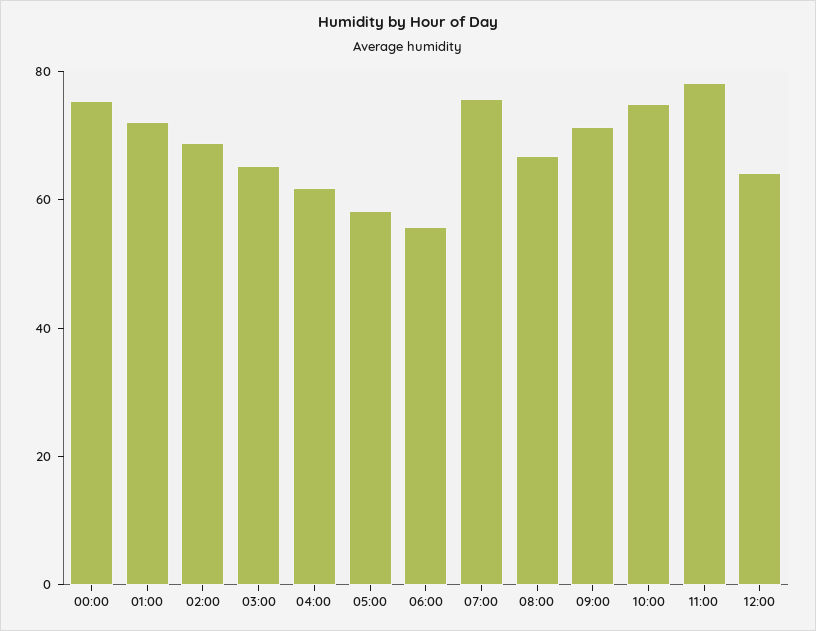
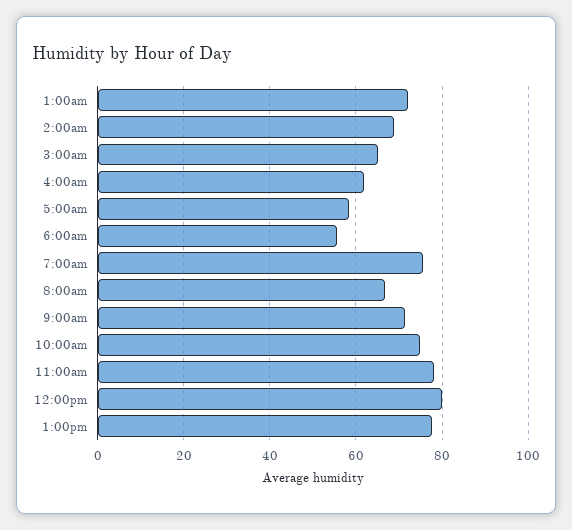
00:00: 75 -> none
12:00: 65 -> 80
1:00pm: none -> 78

